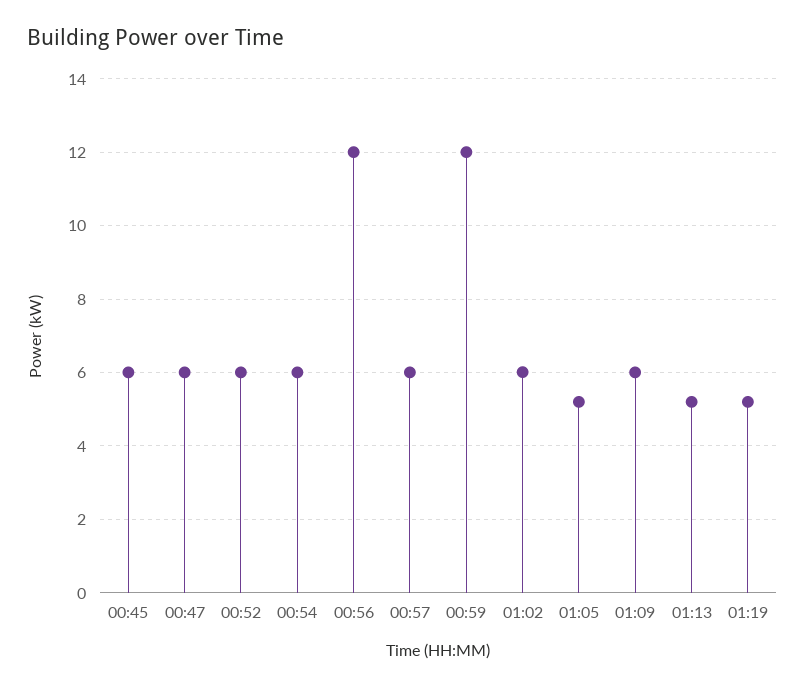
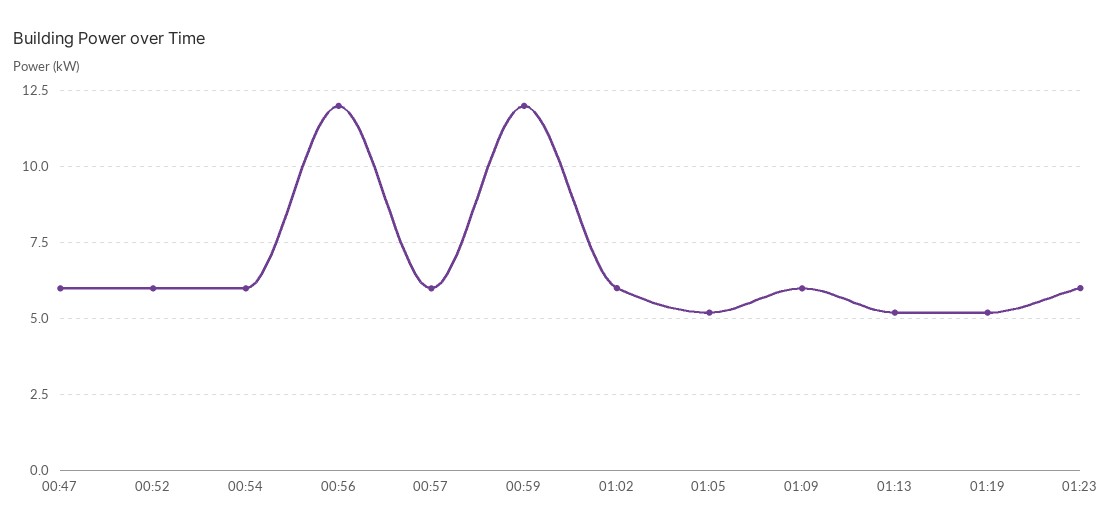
00:45: 6 -> none
01:23: none -> 6

